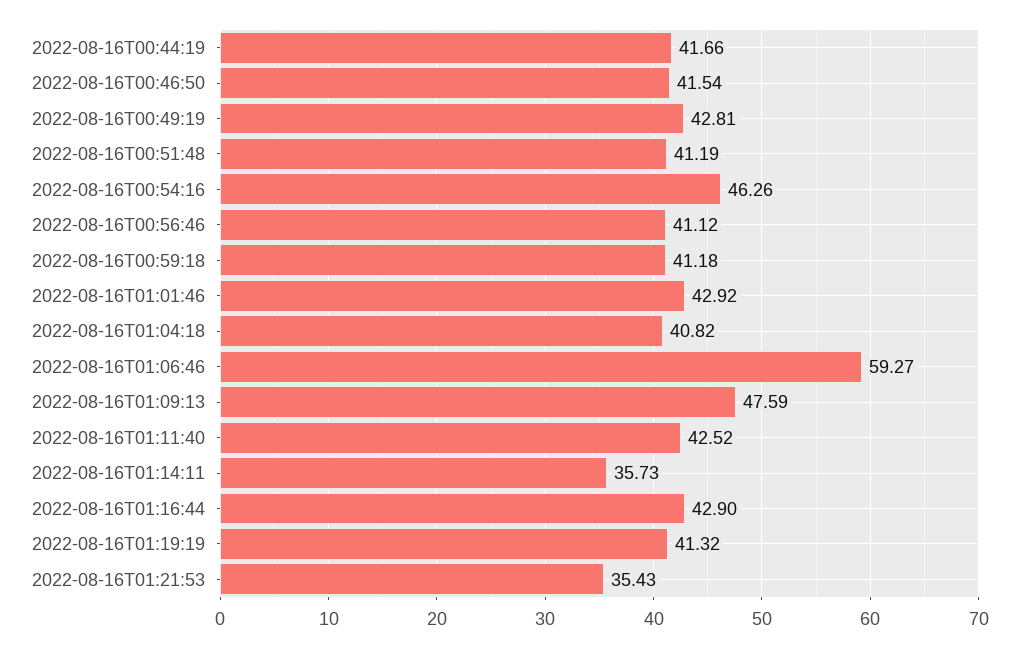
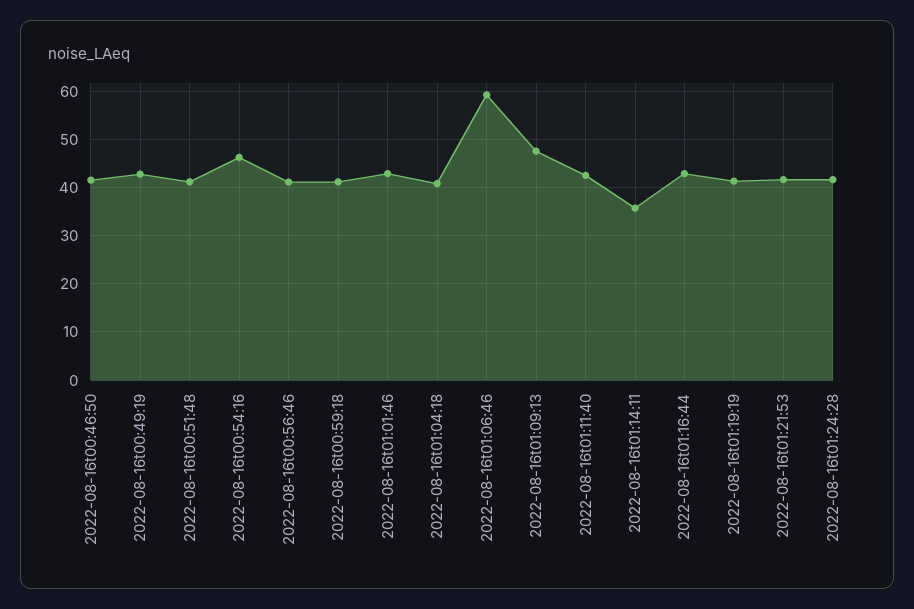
2022-08-16T00:44:19: 41.66 -> none
2022-08-16T01:21:53: 35.43 -> 42
2022-08-16t01:24:28: none -> 42

